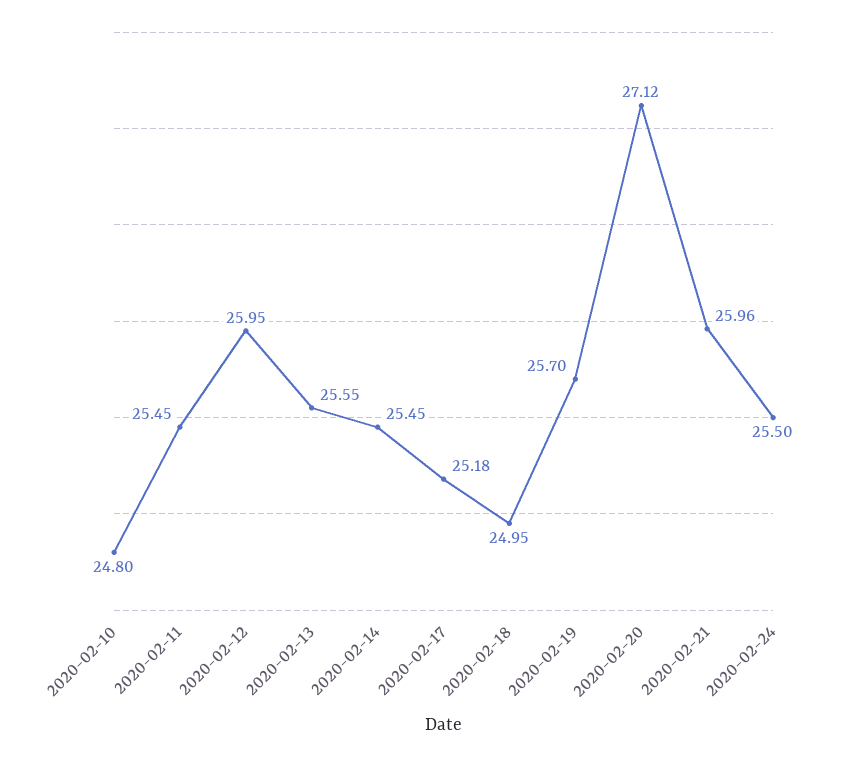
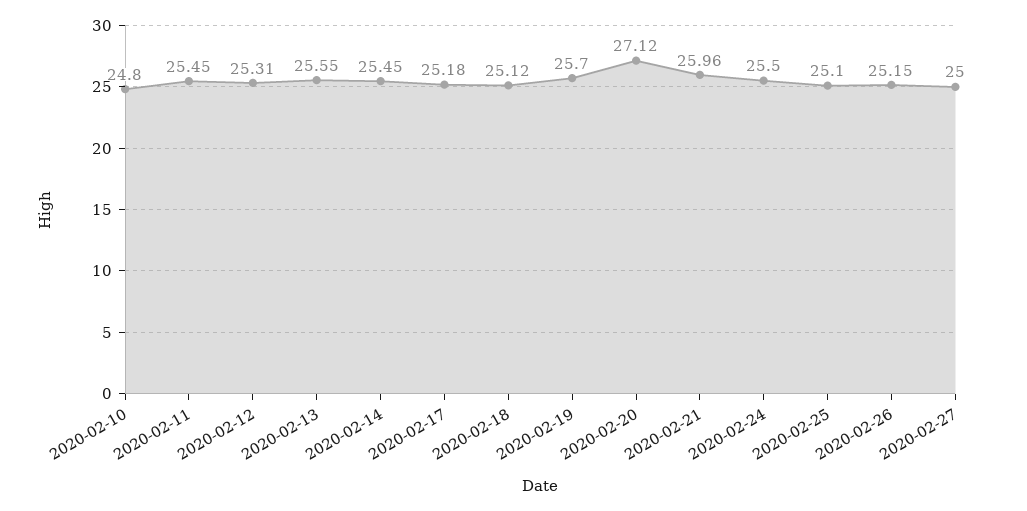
2020-02-12: 25.95 -> 25.31
2020-02-18: 24.95 -> 25.12
2020-02-25: none -> 25.1
2020-02-26: none -> 25.15
2020-02-27: none -> 25

